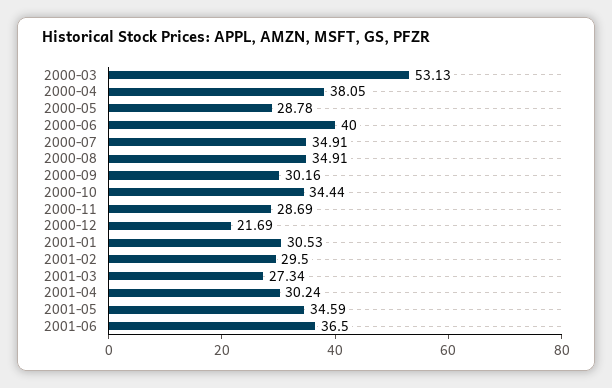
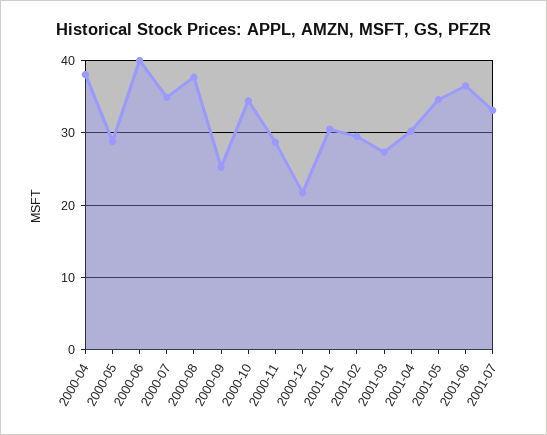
2000-03: 53.13 -> none
2000-08: 34.91 -> 38
2000-09: 30.16 -> 25
2001-07: none -> 33

